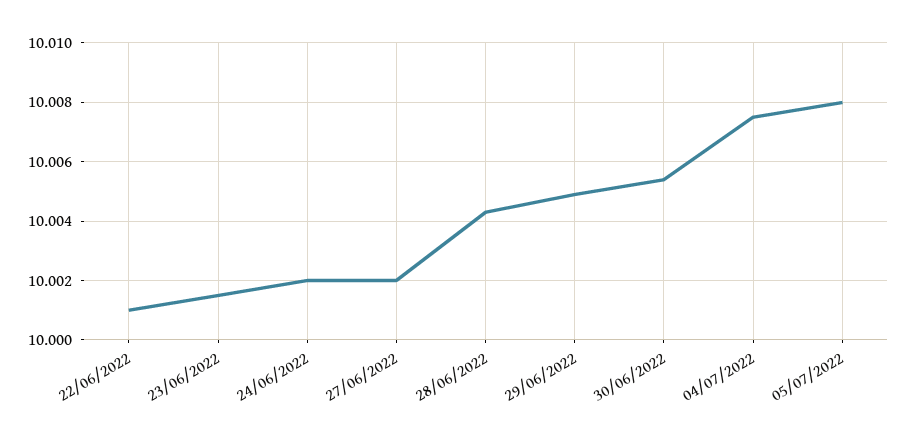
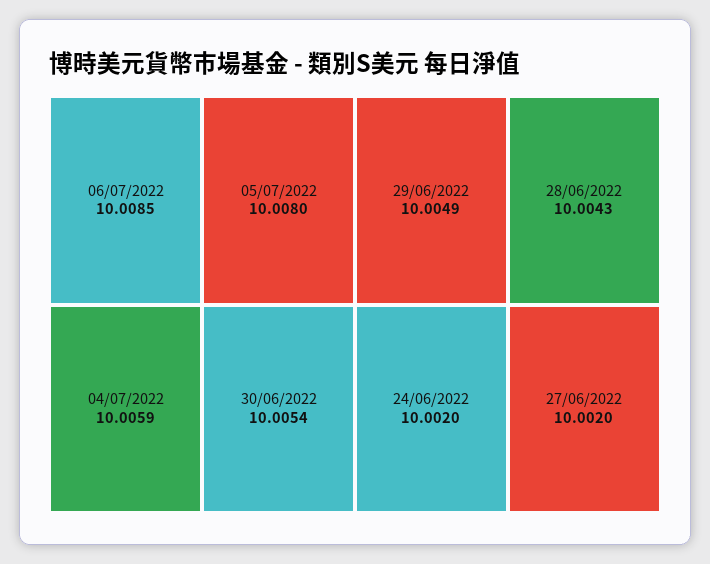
22/06/2022: 10.001 -> none
23/06/2022: 10.0015 -> none
04/07/2022: 10.0075 -> 10.0059
06/07/2022: none -> 10.0085

